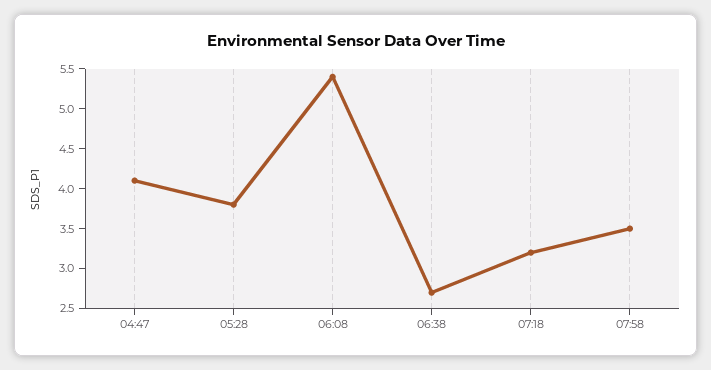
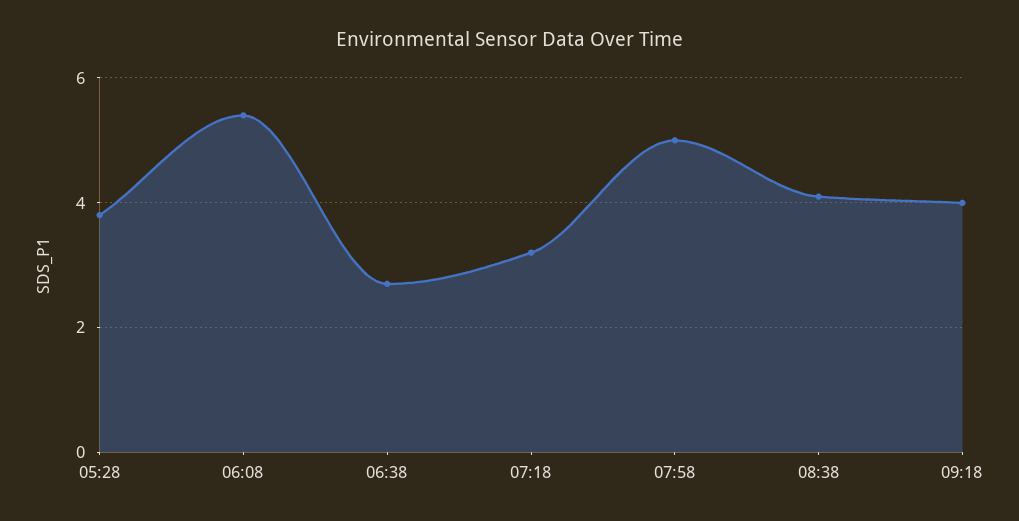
04:47: 4 -> none
07:58: 3.5 -> 5
08:38: none -> 4
09:18: none -> 4

